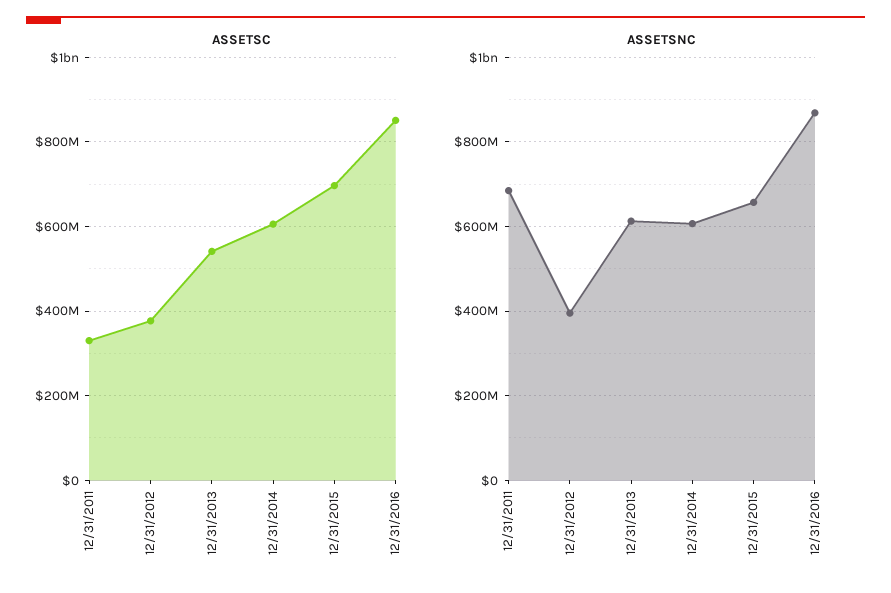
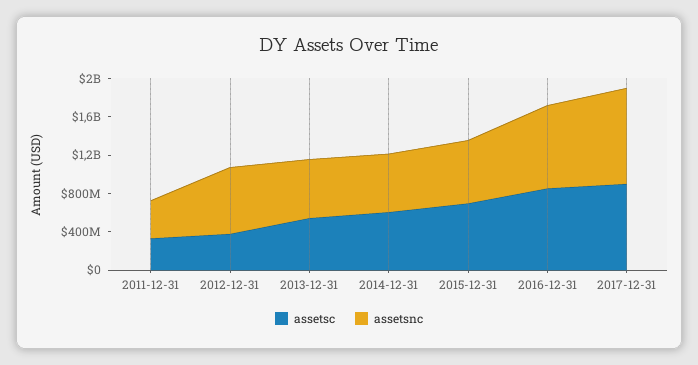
ASSETSNC, 12/31/2011: 680000000 -> 400000000
ASSETSNC, 12/31/2012: 400000000 -> 700000000
ASSETSC, 2017-12-31: none -> 900000000
ASSETSNC, 2017-12-31: none -> 1000000000

